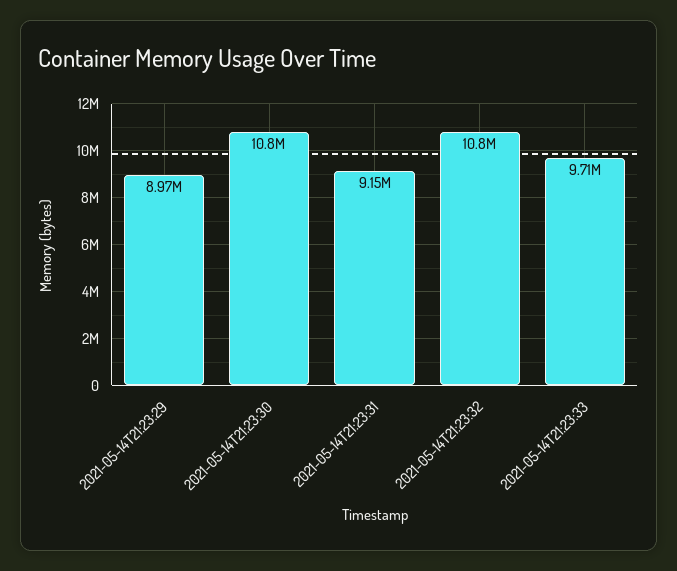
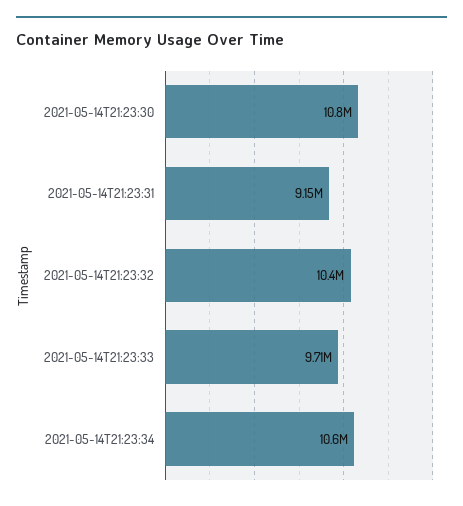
2021-05-14T21:23:29: 8970000 -> none
2021-05-14T21:23:32: 10800000 -> 10400000
2021-05-14T21:23:34: none -> 10600000

